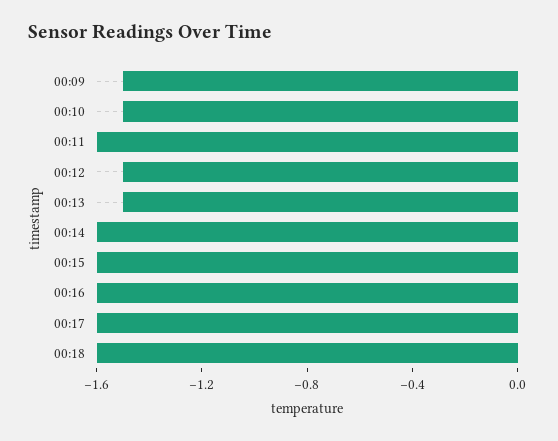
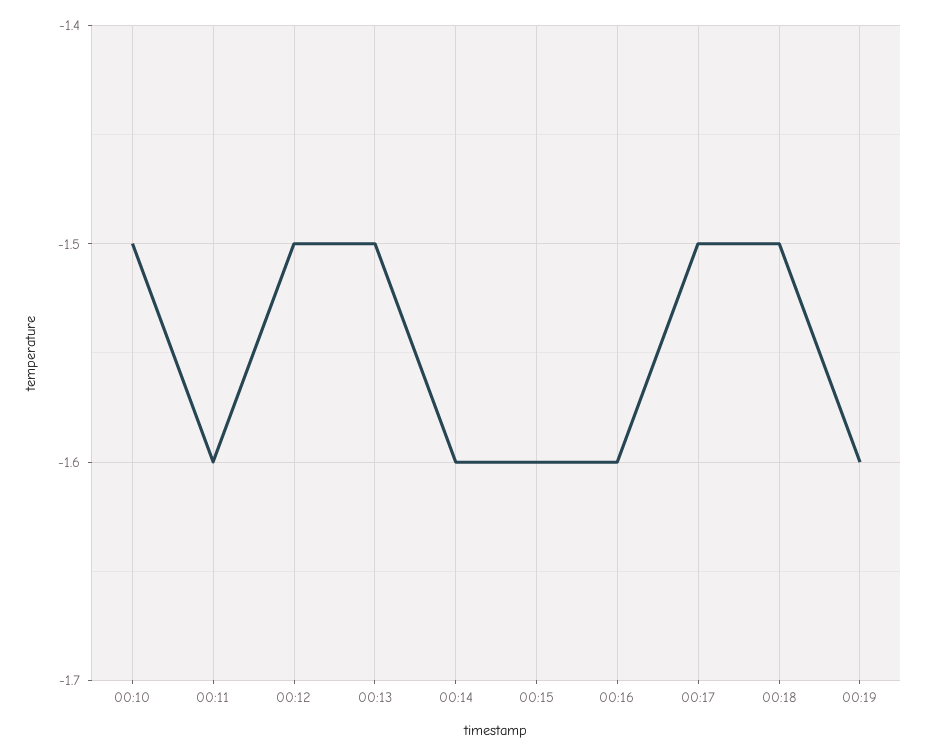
00:09: -1.5 -> none
00:17: -1.6 -> -1.5
00:18: -1.6 -> -1.5
00:19: none -> -1.6

